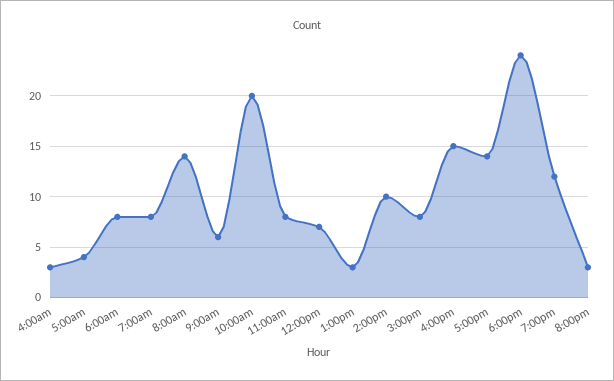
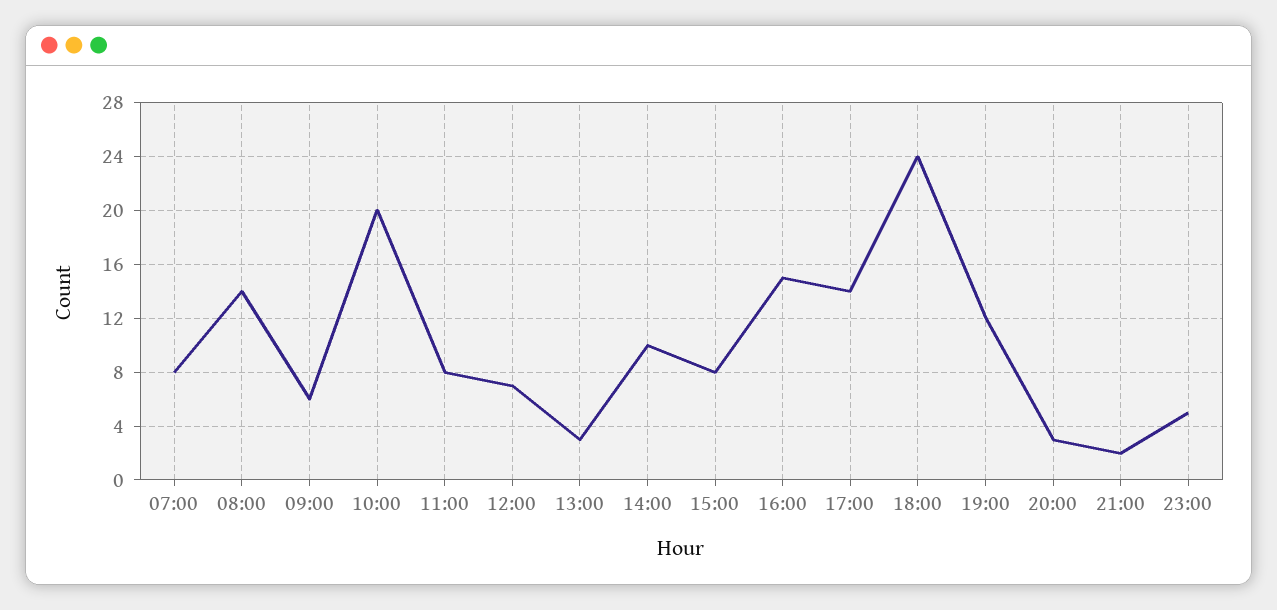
4:00am: 3 -> none
5:00am: 4 -> none
6:00am: 8 -> none
21:00: none -> 2
23:00: none -> 5

